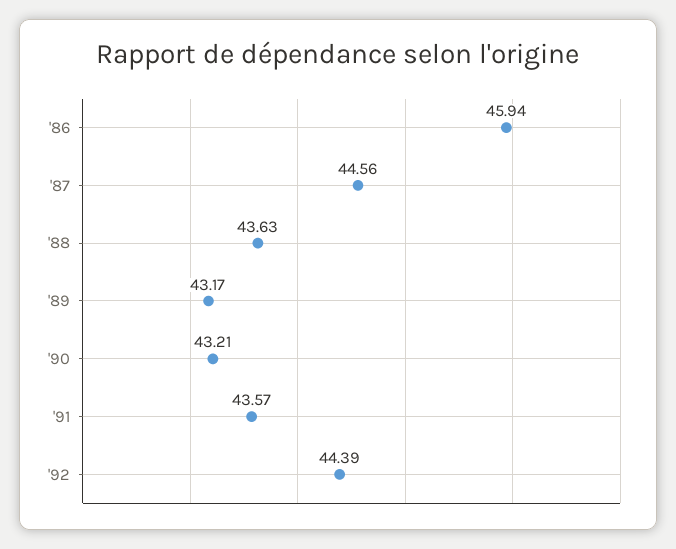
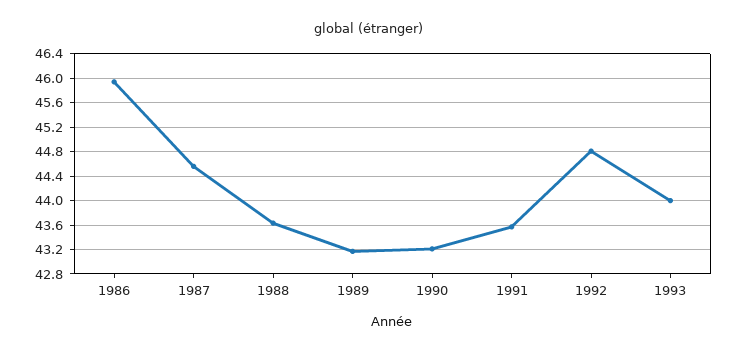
'92: 44.39 -> 44.8
1993: none -> 44

